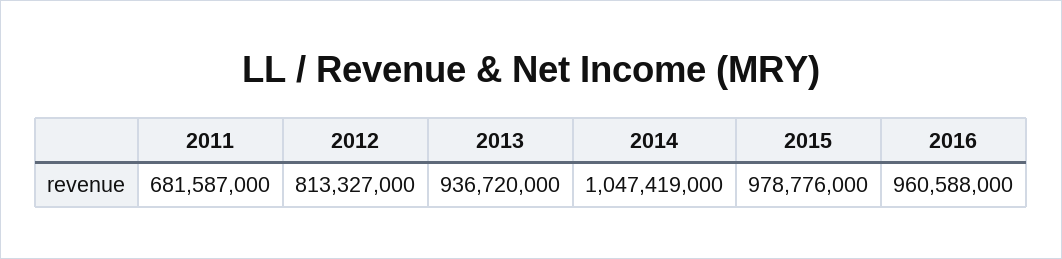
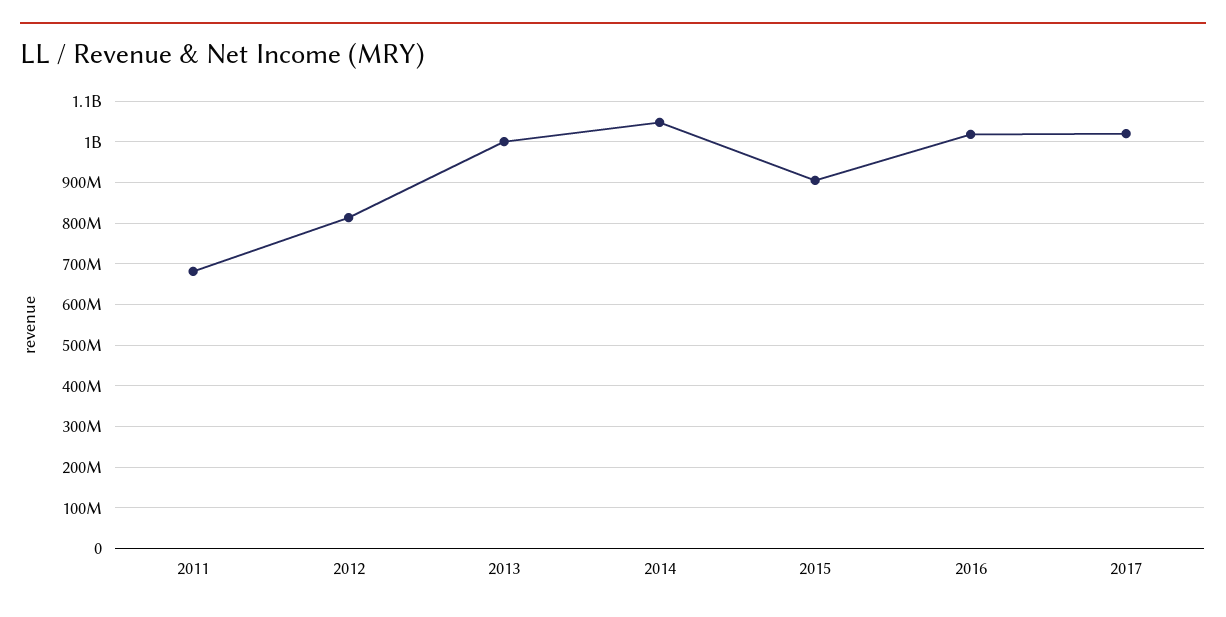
2013: 936720000 -> 1000000000
2015: 978776000 -> 900000000
2016: 960588000 -> 1020000000
2017: none -> 1020000000

